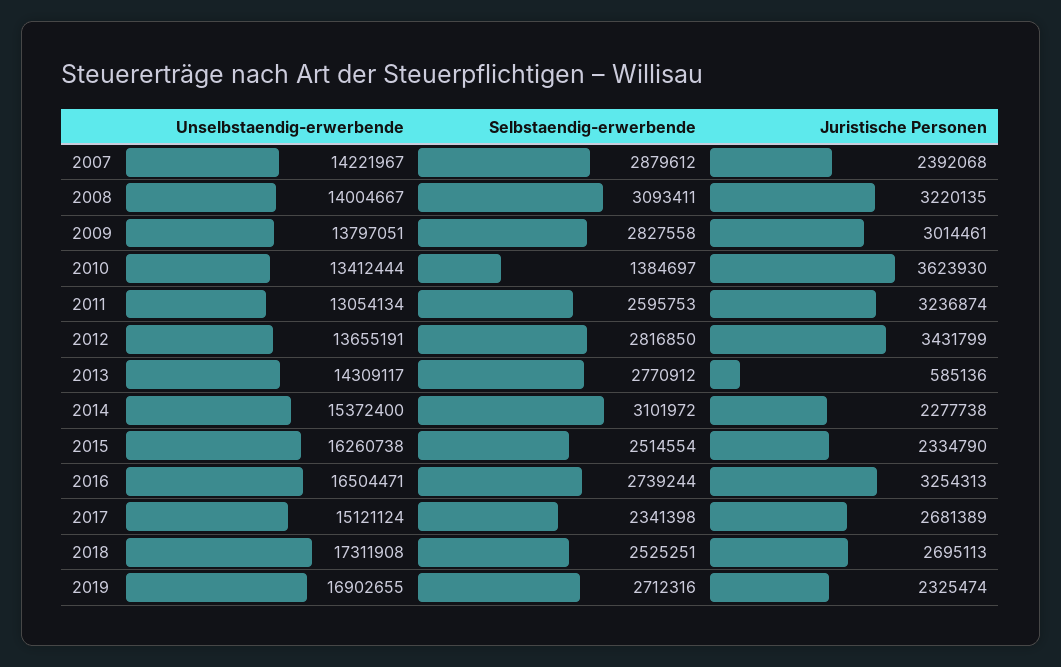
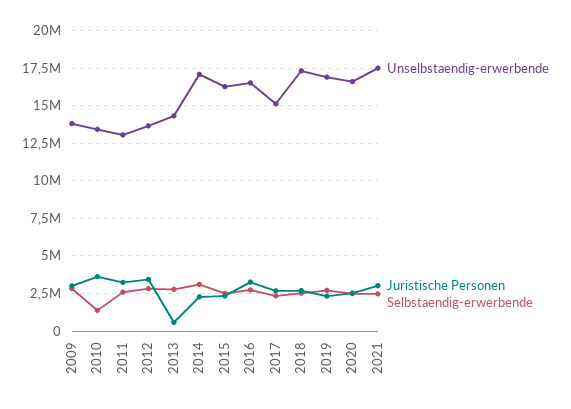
Unselbstaendig-erwerbende, 2007: 14221967 -> none
Selbstaendig-erwerbende, 2007: 2879612 -> none
Juristische Personen, 2007: 2392068 -> none
Unselbstaendig-erwerbende, 2008: 14004667 -> none
Selbstaendig-erwerbende, 2008: 3093411 -> none
Juristische Personen, 2008: 3220135 -> none
Unselbstaendig-erwerbende, 2014: 15372400 -> 17000000
Unselbstaendig-erwerbende, 2020: none -> 16500000
Juristische Personen, 2020: none -> 2500000
Selbstaendig-erwerbende, 2020: none -> 2500000
Unselbstaendig-erwerbende, 2021: none -> 17500000
Juristische Personen, 2021: none -> 3000000
Selbstaendig-erwerbende, 2021: none -> 2500000

